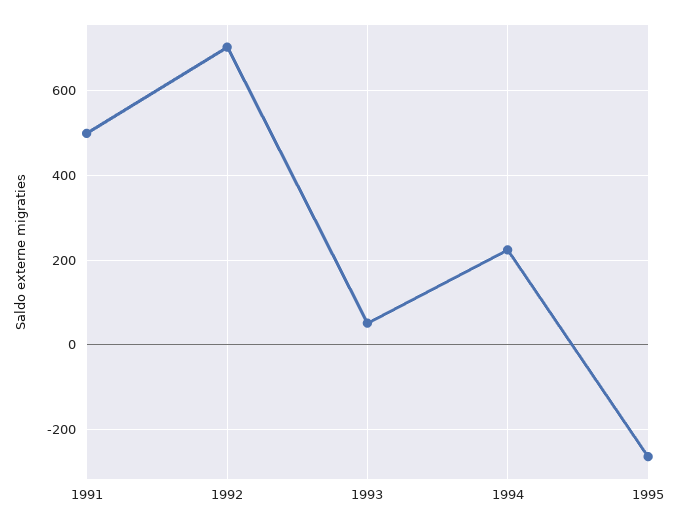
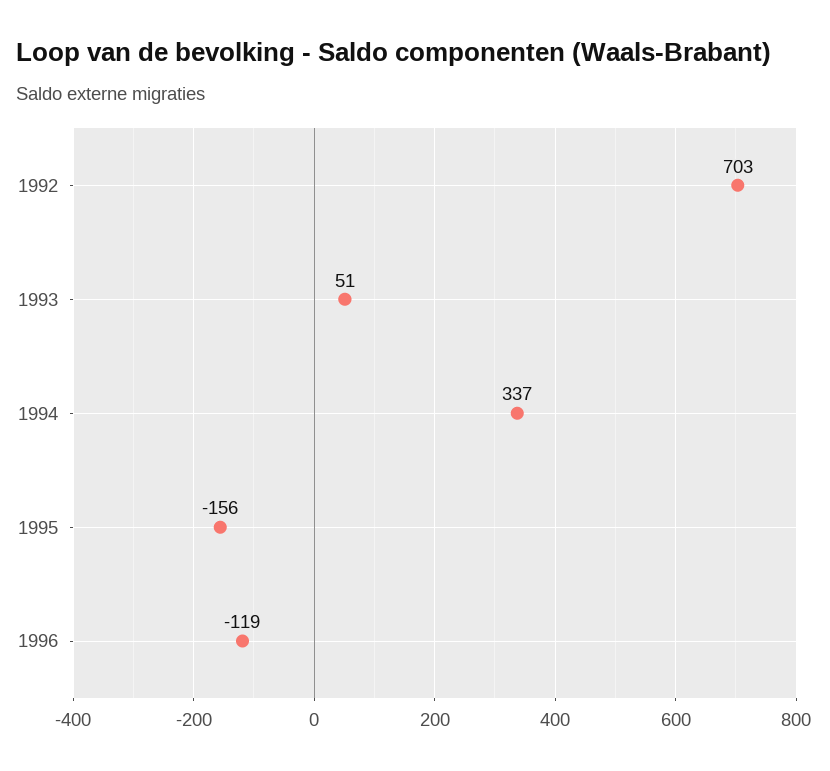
1991: 500 -> none
1994: 220 -> 337
1995: -260 -> -156
1996: none -> -119

